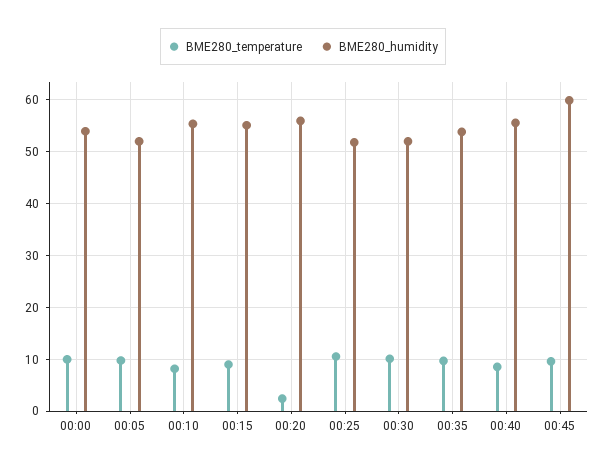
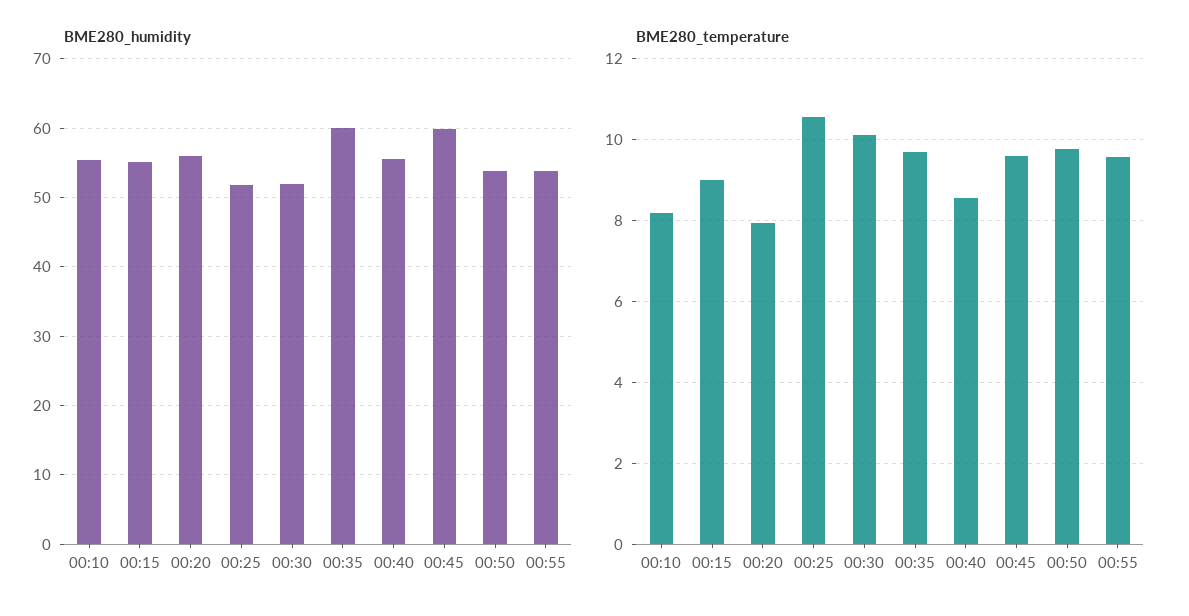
BME280_temperature, 00:00: 10 -> none
BME280_humidity, 00:00: 54 -> none
BME280_temperature, 00:05: 10 -> none
BME280_humidity, 00:05: 52 -> none
BME280_temperature, 00:20: 2 -> 8
BME280_humidity, 00:35: 54 -> 60
BME280_humidity, 00:50: none -> 54
BME280_humidity, 00:55: none -> 54
BME280_temperature, 00:50: none -> 9.8
BME280_temperature, 00:55: none -> 9.6

